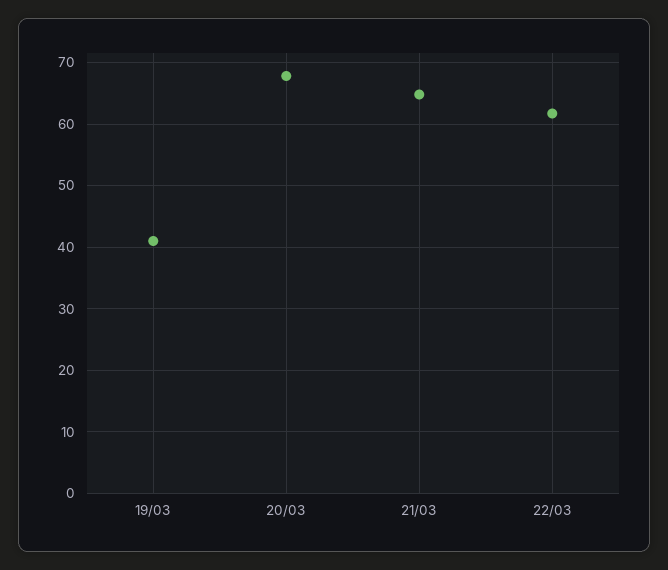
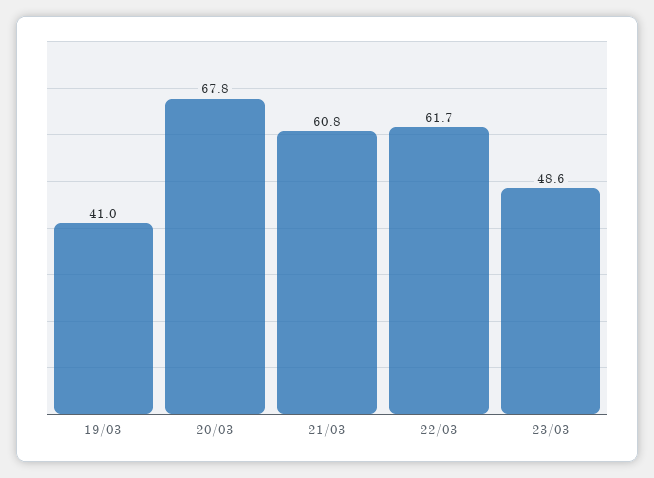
21/03: 65 -> 60.8
23/03: none -> 48.6

